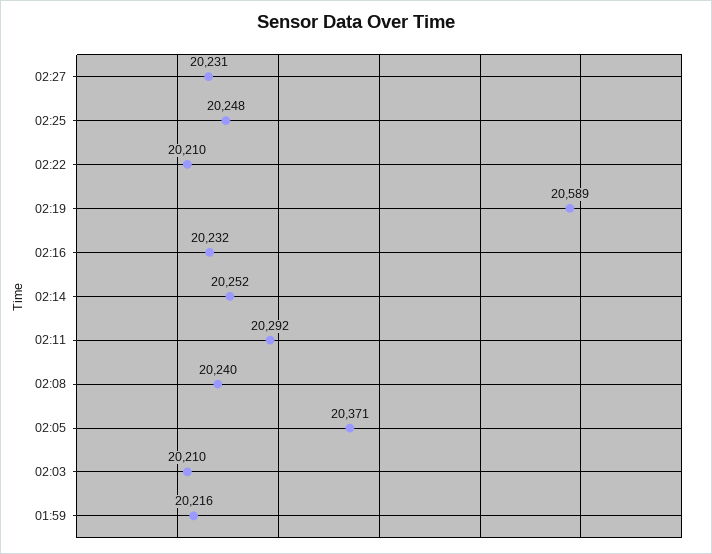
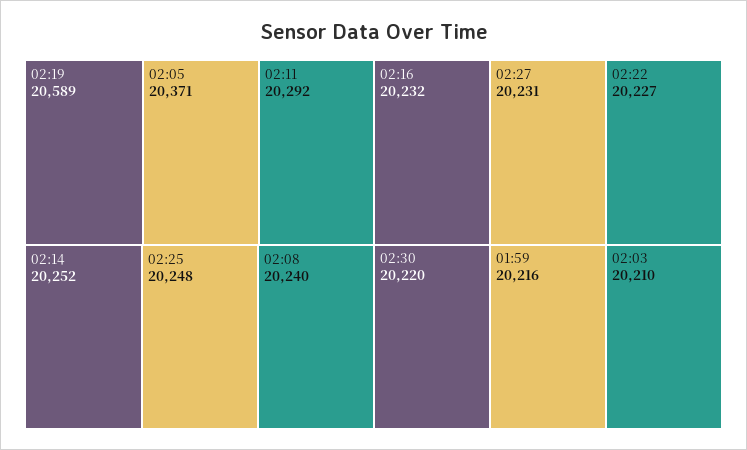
02:22: 20210 -> 20227
02:30: none -> 20220

